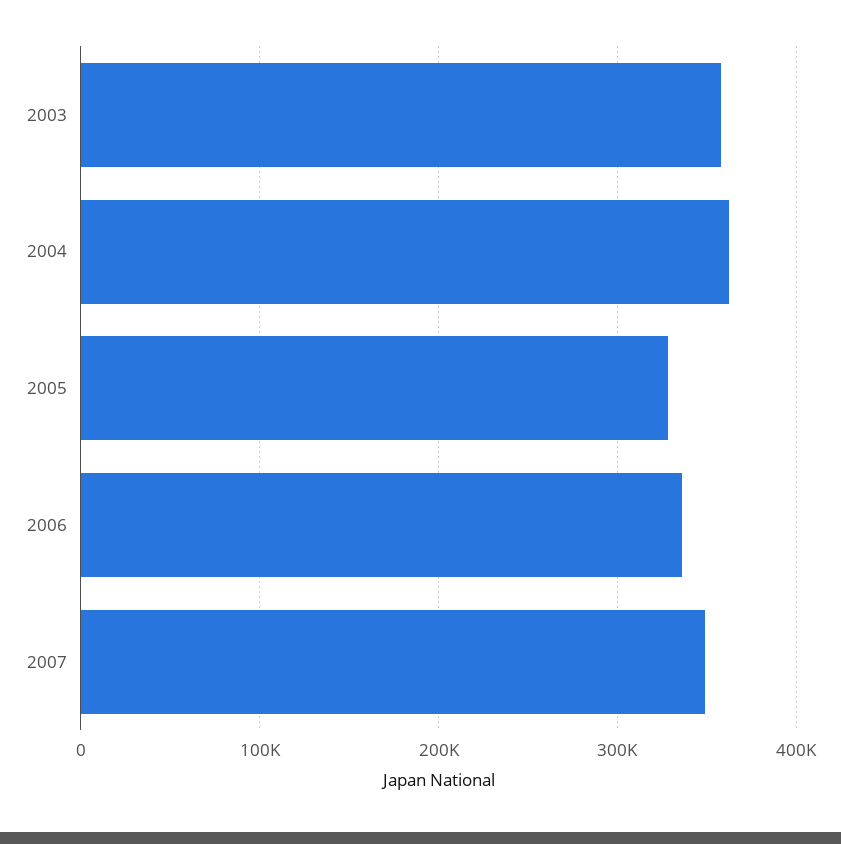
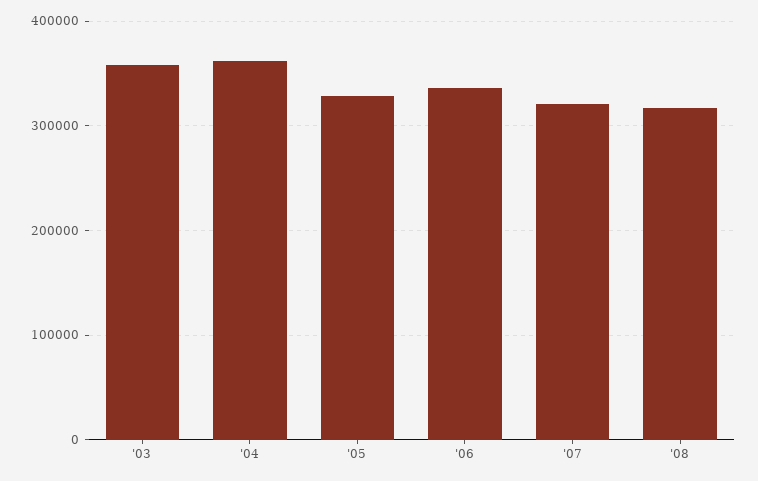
2007: 350000 -> 320000
'08: none -> 320000

